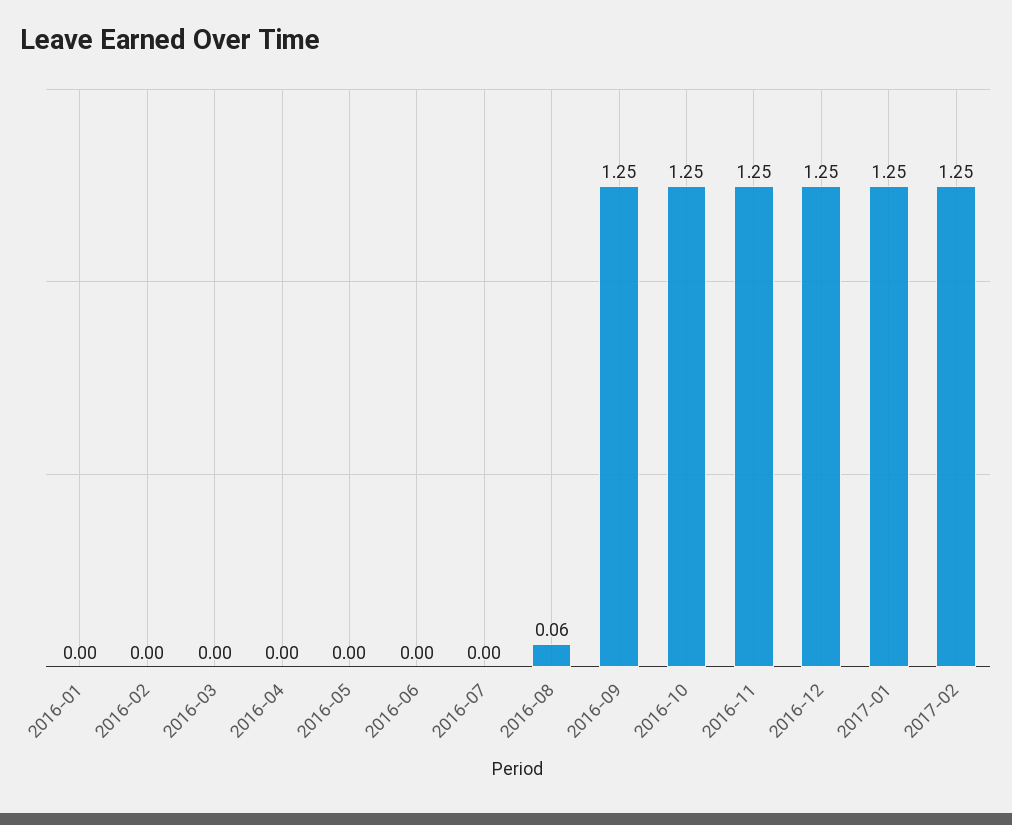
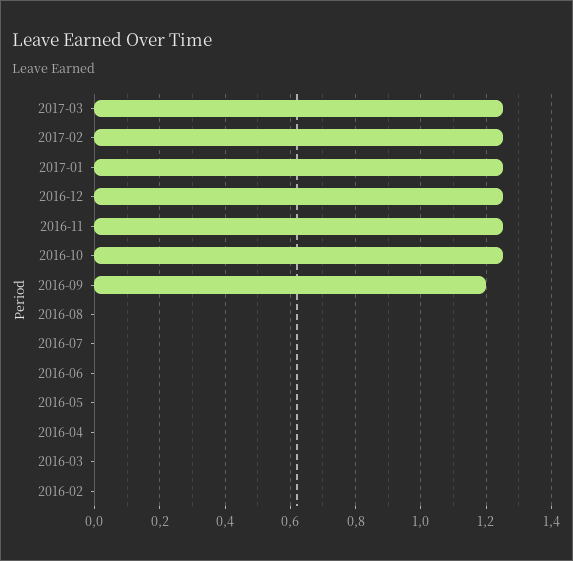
2016-01: 0 -> none
2016-08: 0.06 -> 0
2016-09: 1.25 -> 1.2
2017-03: none -> 1.25

